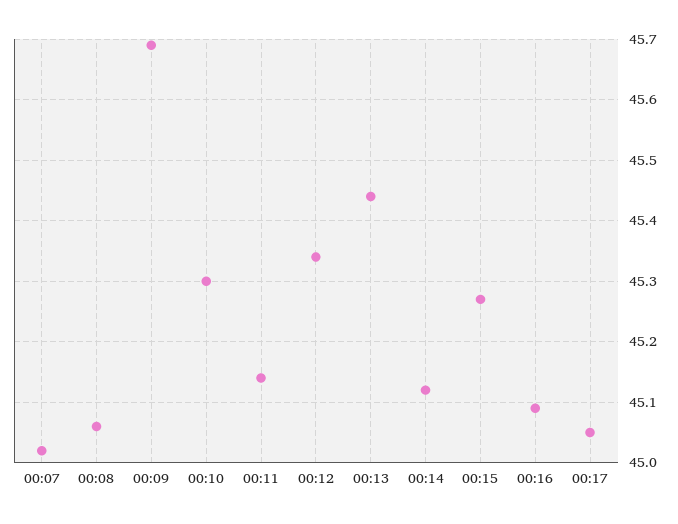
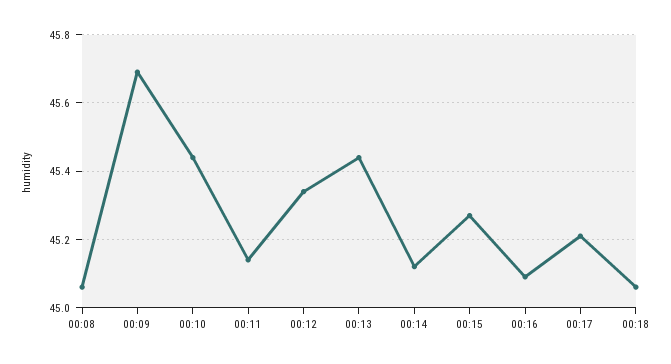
00:07: 45.02 -> none
00:10: 45.3 -> 45.45
00:17: 45.05 -> 45.2
00:18: none -> 45.05

